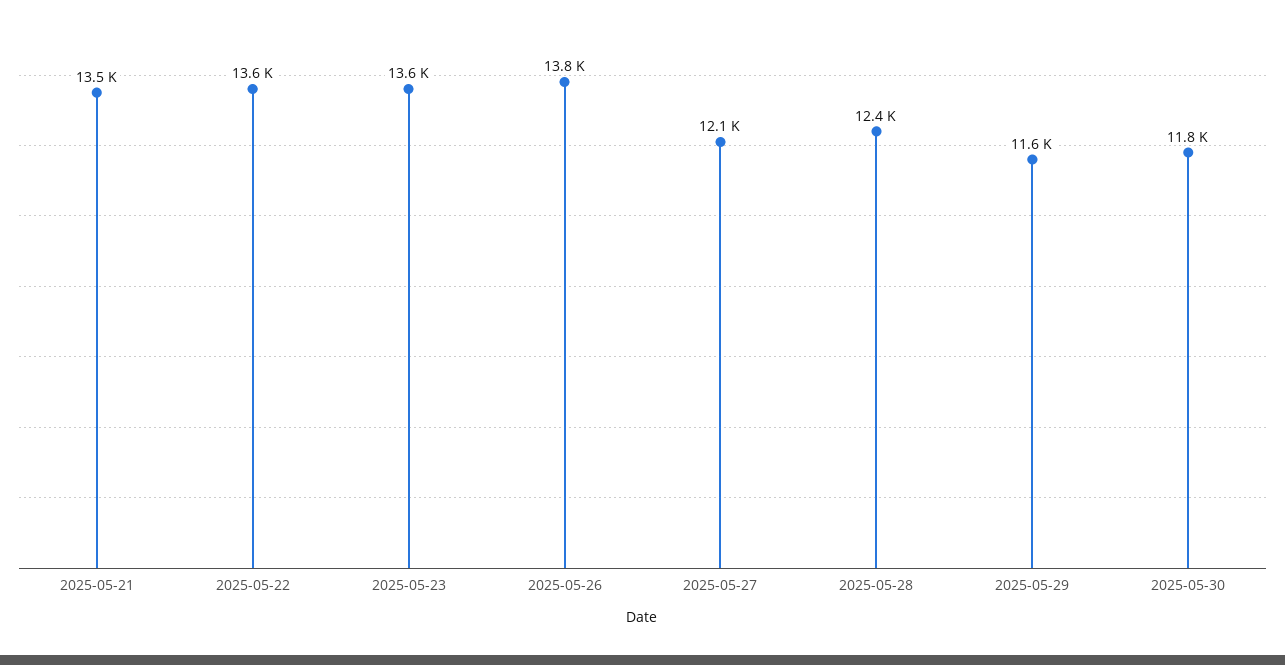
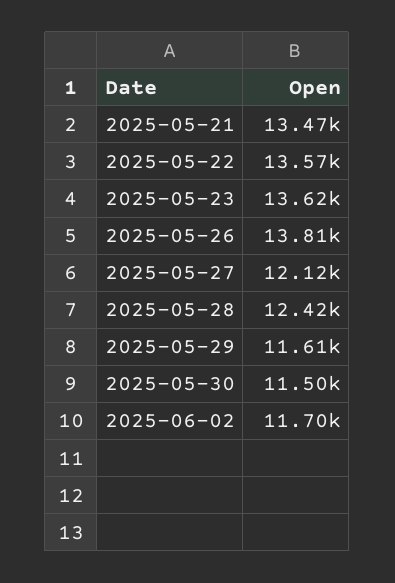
2025-05-30: 11800 -> 11500
2025-06-02: none -> 11700

